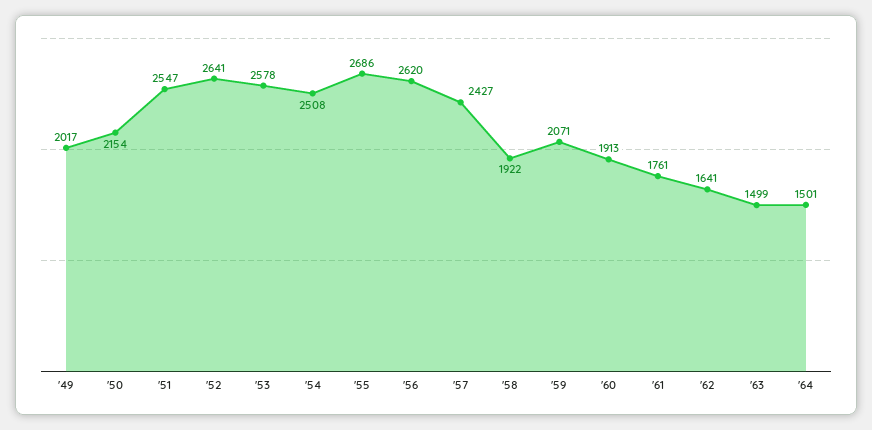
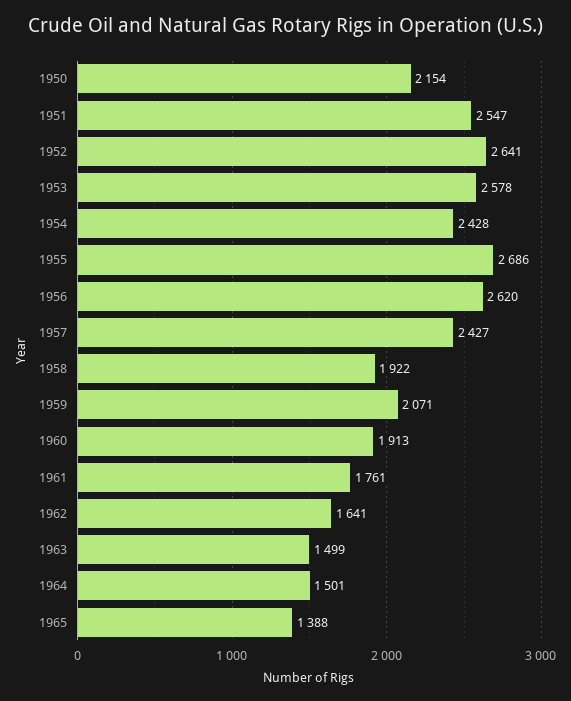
'49: 2017 -> none
'54: 2508 -> 2428
1965: none -> 1388

